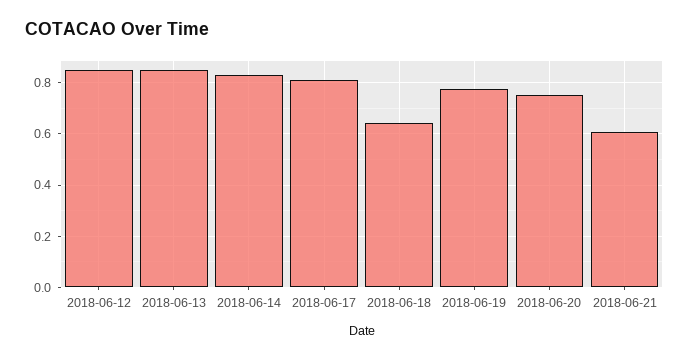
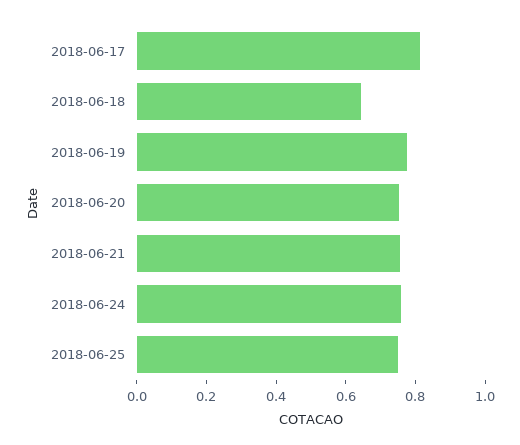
2018-06-12: 0.85 -> none
2018-06-13: 0.85 -> none
2018-06-14: 0.825 -> none
2018-06-21: 0.6 -> 0.75
2018-06-24: none -> 0.75
2018-06-25: none -> 0.75

